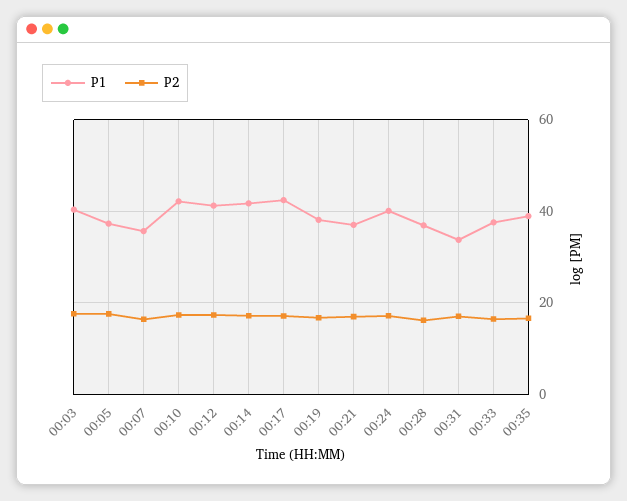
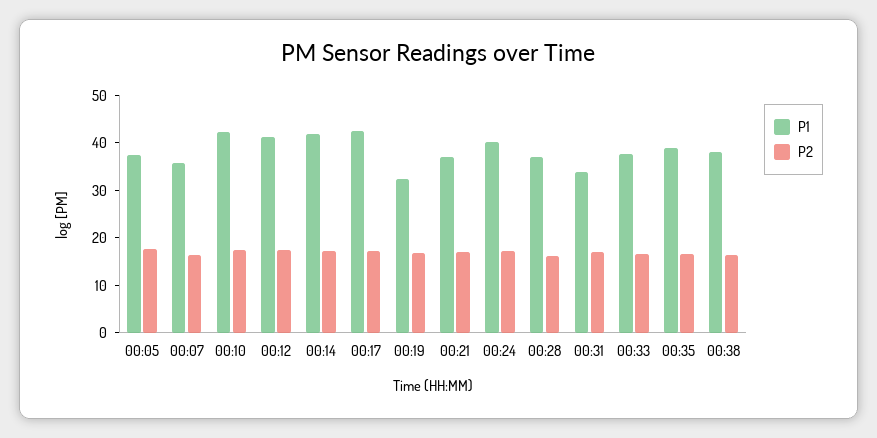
P1, 00:03: 40 -> none
P2, 00:03: 18 -> none
P1, 00:19: 38 -> 32
P1, 00:38: none -> 38
P2, 00:38: none -> 16

